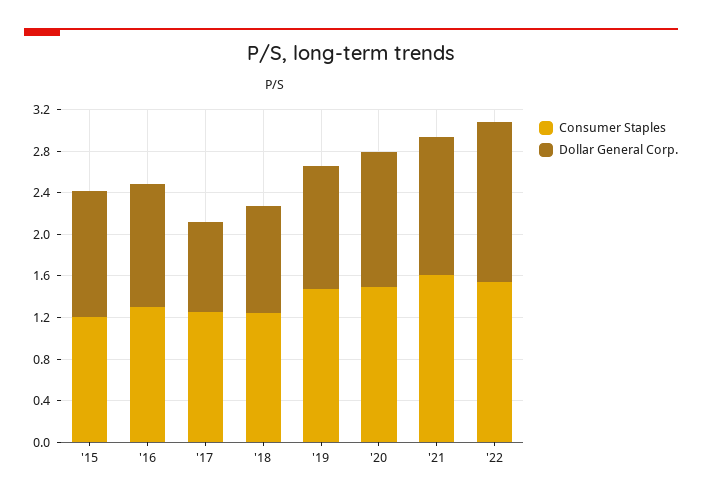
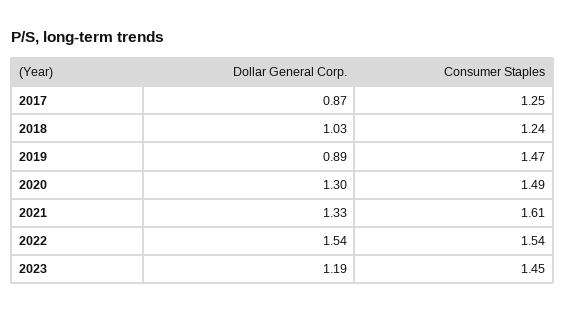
Consumer Staples, '15: 1.2 -> none
Dollar General Corp., '15: 1.2 -> none
Consumer Staples, '16: 1.3 -> none
Dollar General Corp., '16: 1.2 -> none
Dollar General Corp., '19: 1.2 -> 0.89
Dollar General Corp., 2023: none -> 1.19
Consumer Staples, 2023: none -> 1.45

